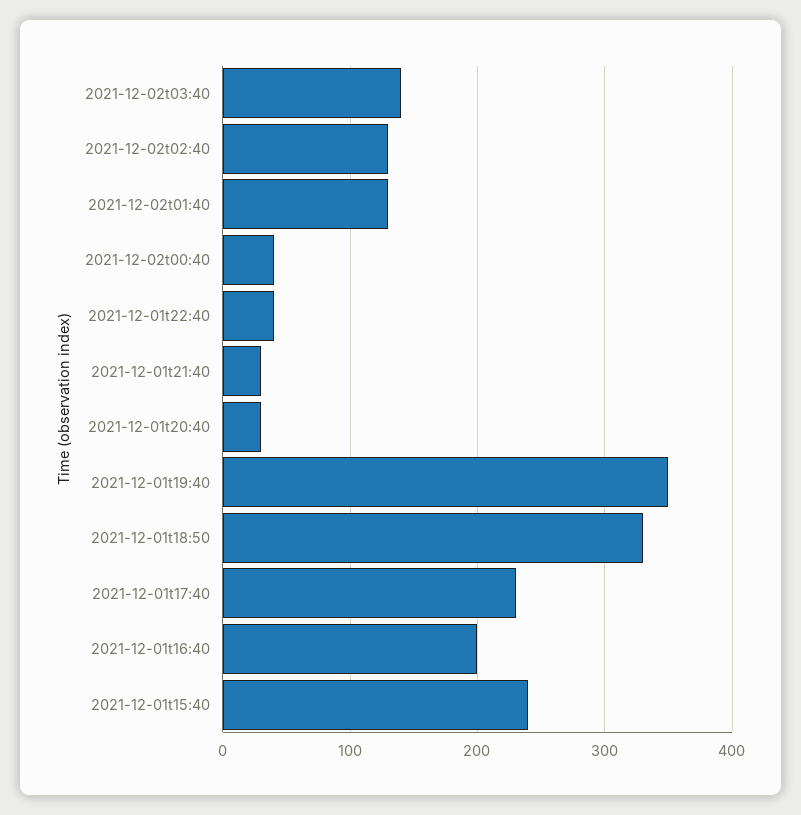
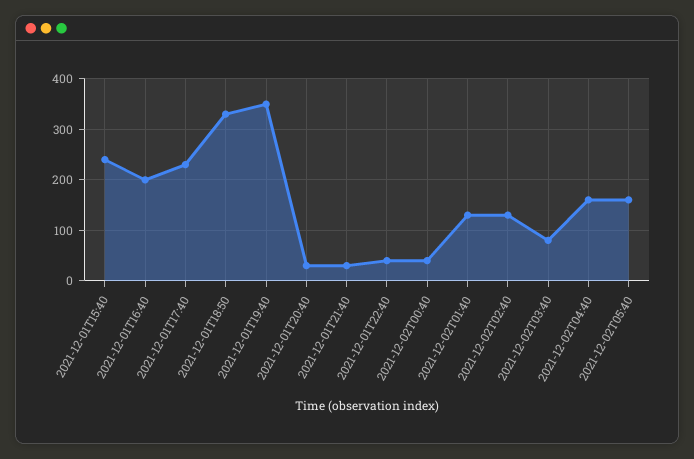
2021-12-02t03:40: 140 -> 80
2021-12-02T04:40: none -> 160
2021-12-02T05:40: none -> 160

